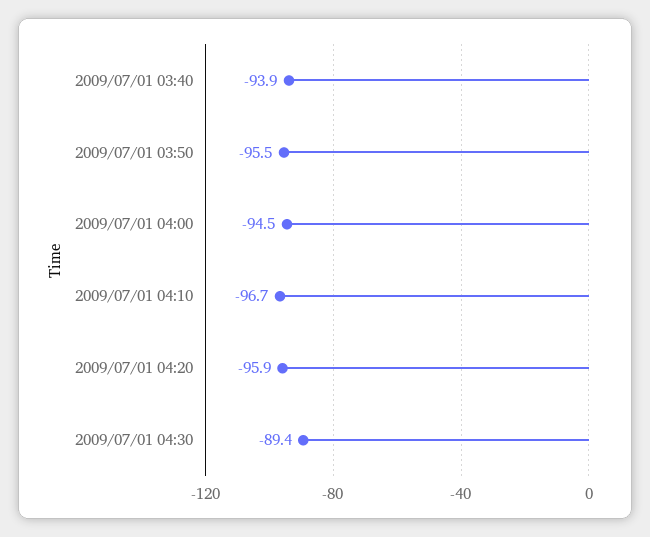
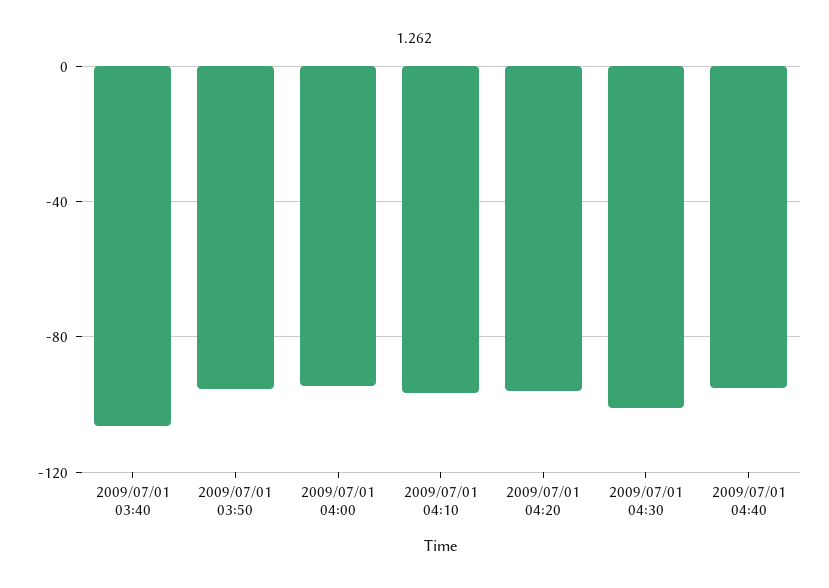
2009/07/01 03:40: -93.9 -> -105
2009/07/01 04:30: -89.4 -> -100
2009/07/01 04:40: none -> -95

